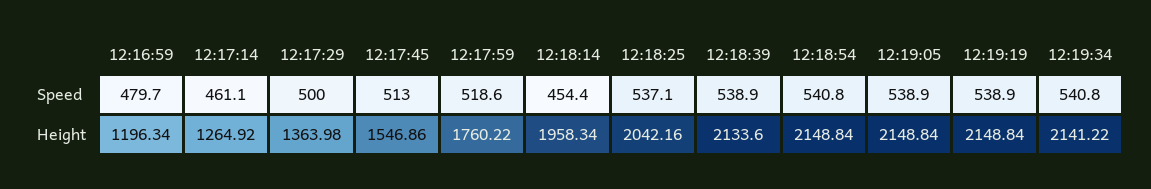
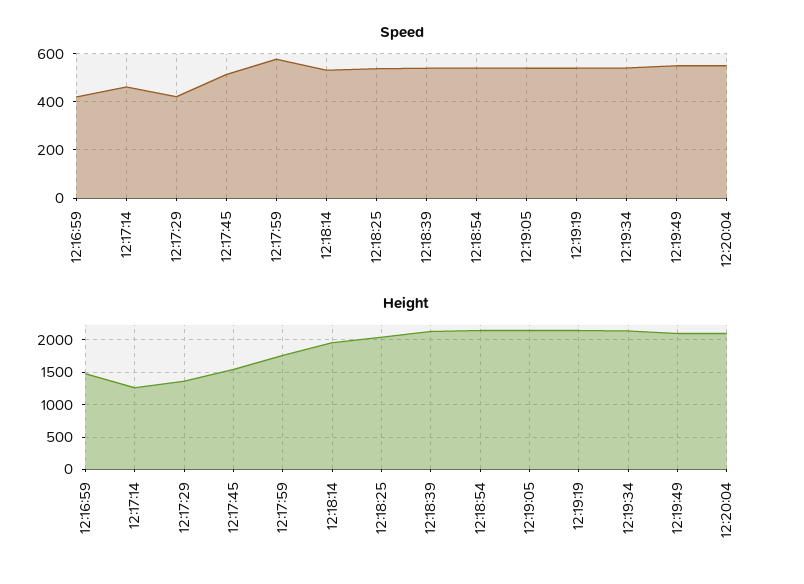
Speed, 12:16:59: 479.7 -> 425
Speed, 12:17:29: 500 -> 425
Speed, 12:17:59: 518.6 -> 575
Speed, 12:18:14: 454.4 -> 525
Height, 12:16:59: 1196.34 -> 1500
Speed, 12:19:49: none -> 550
Speed, 12:20:04: none -> 550
Height, 12:19:49: none -> 2100
Height, 12:20:04: none -> 2100

